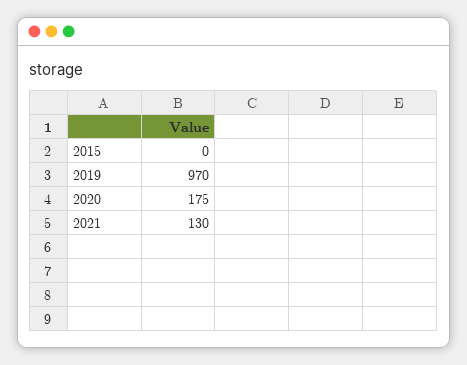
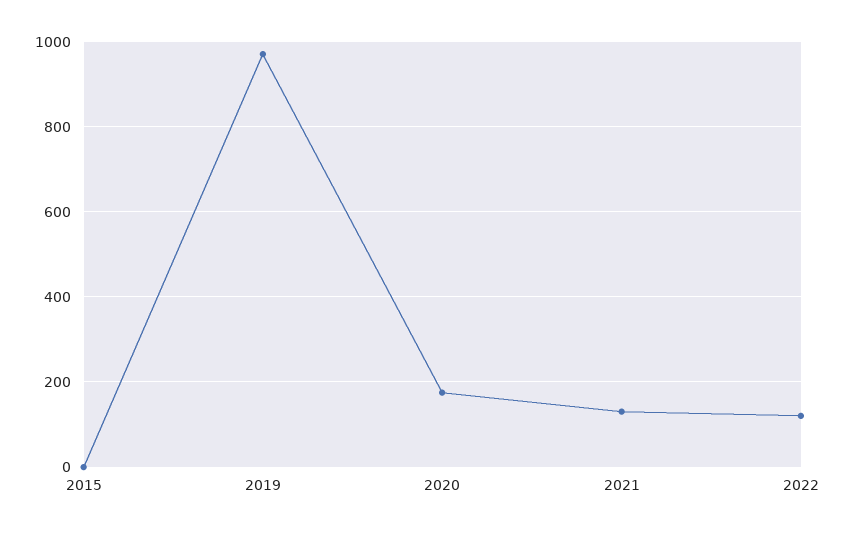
2022: none -> 120

